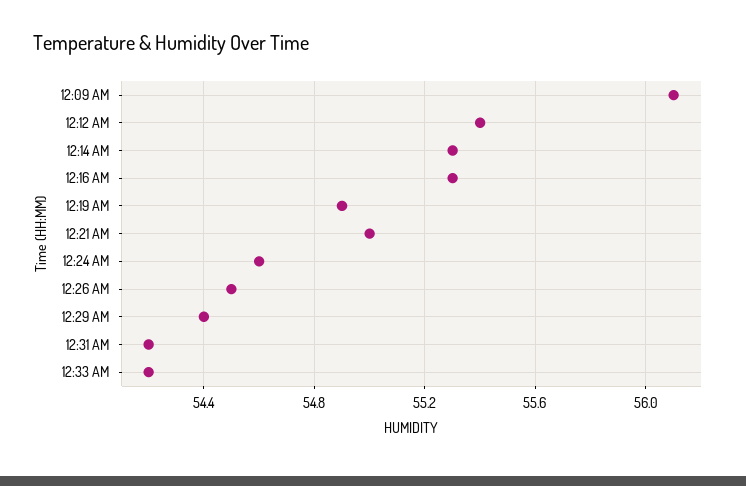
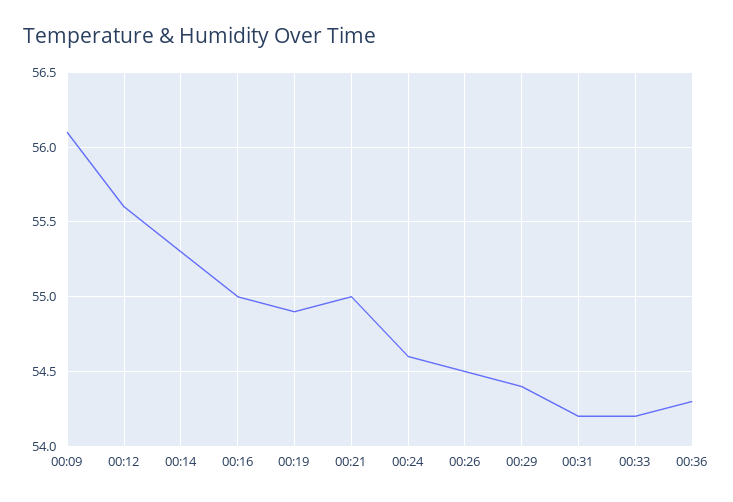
12:12 AM: 55.4 -> 55.6
12:16 AM: 55.3 -> 55
00:36: none -> 54.3

